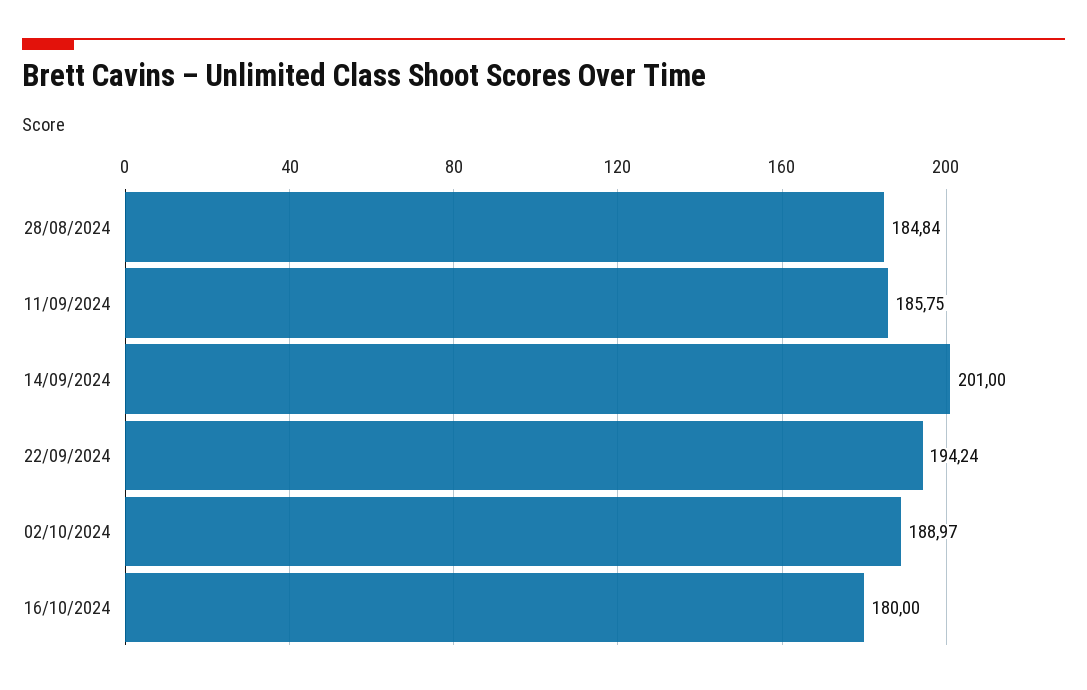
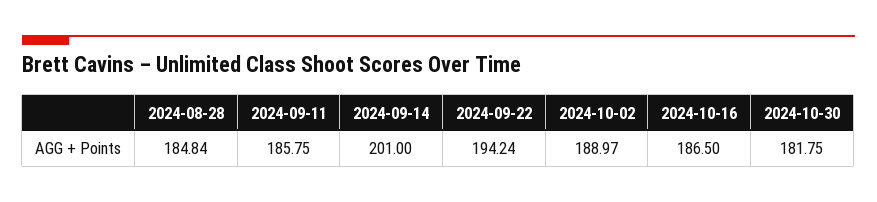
16/10/2024: 180 -> 186.5
2024-10-30: none -> 181.75

